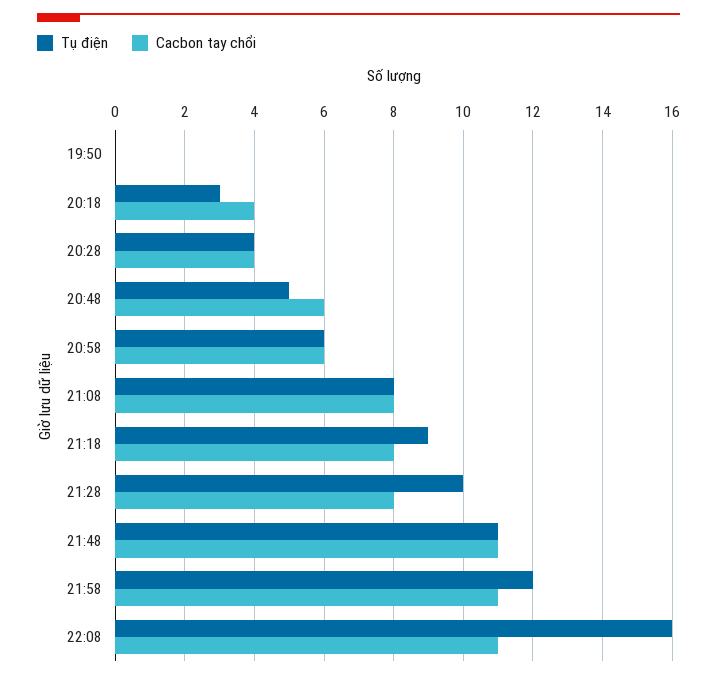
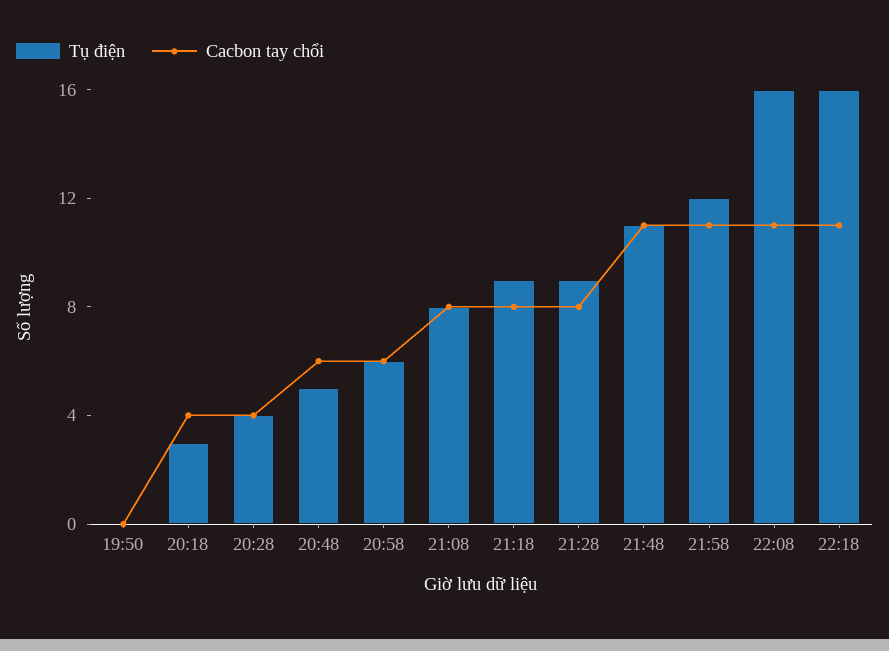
Tụ điện, 21:28: 10 -> 9
Tụ điện, 22:18: none -> 16
Cacbon tay chổi, 22:18: none -> 11

